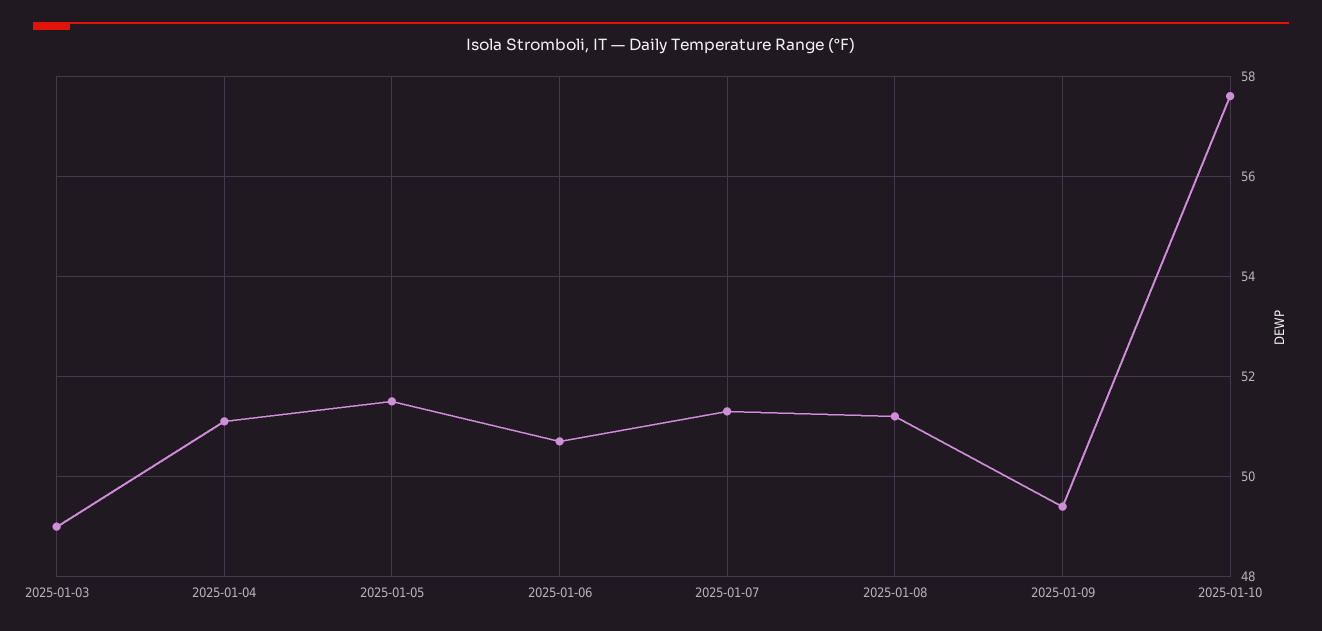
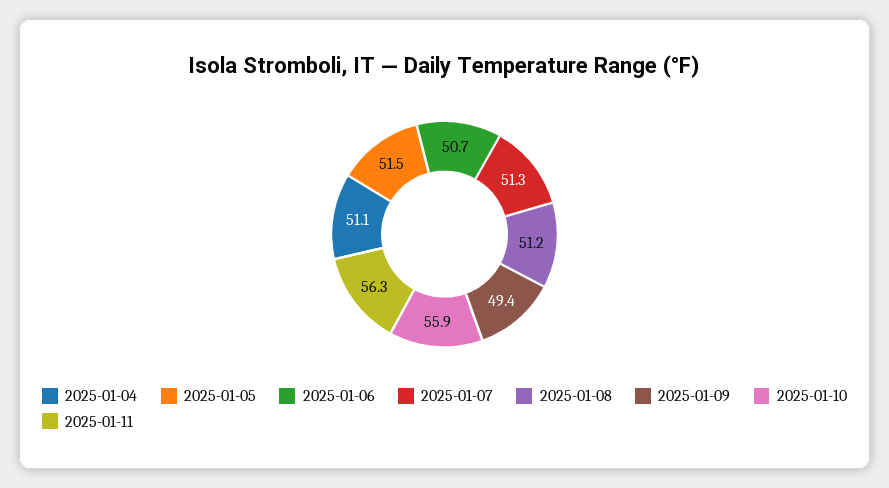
2025-01-03: 49 -> none
2025-01-10: 57.5 -> 55.9
2025-01-11: none -> 56.3

